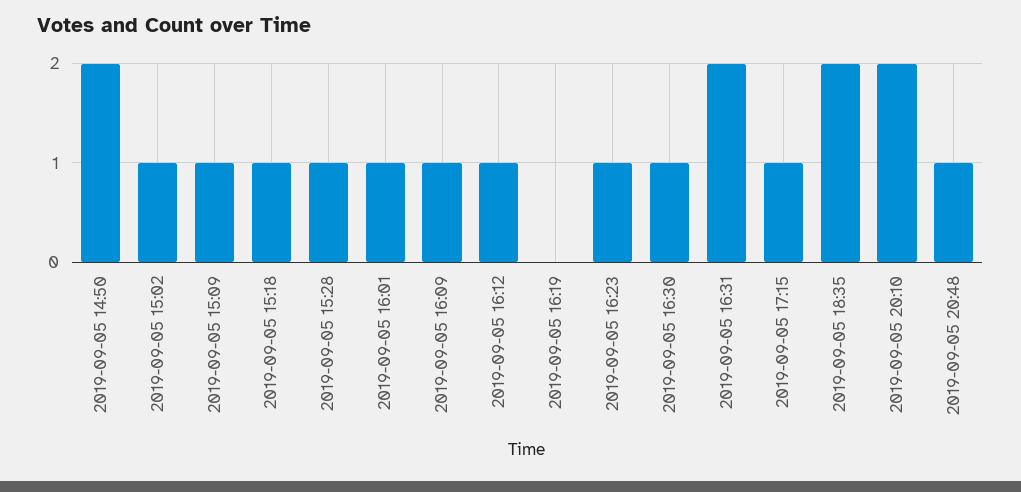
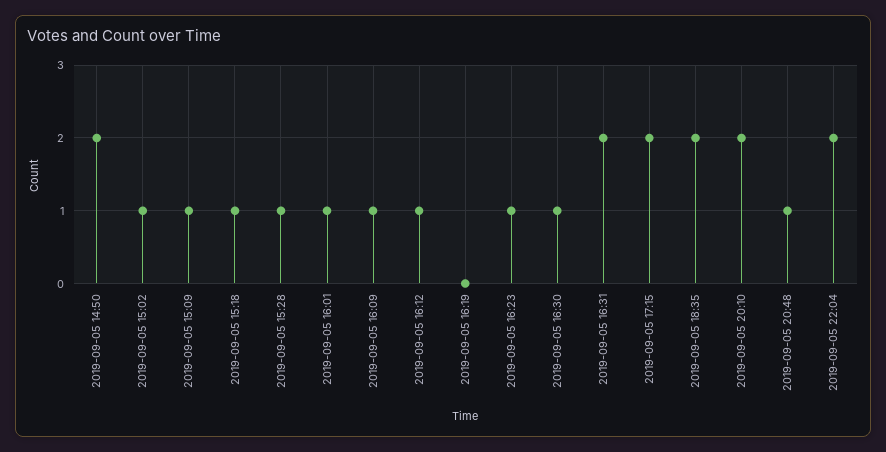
2019-09-05 17:15: 1 -> 2
2019-09-05 22:04: none -> 2

